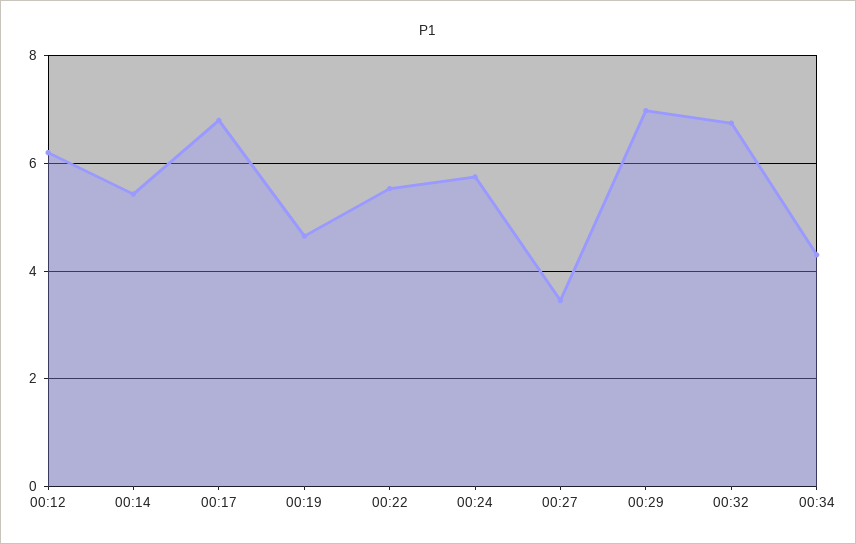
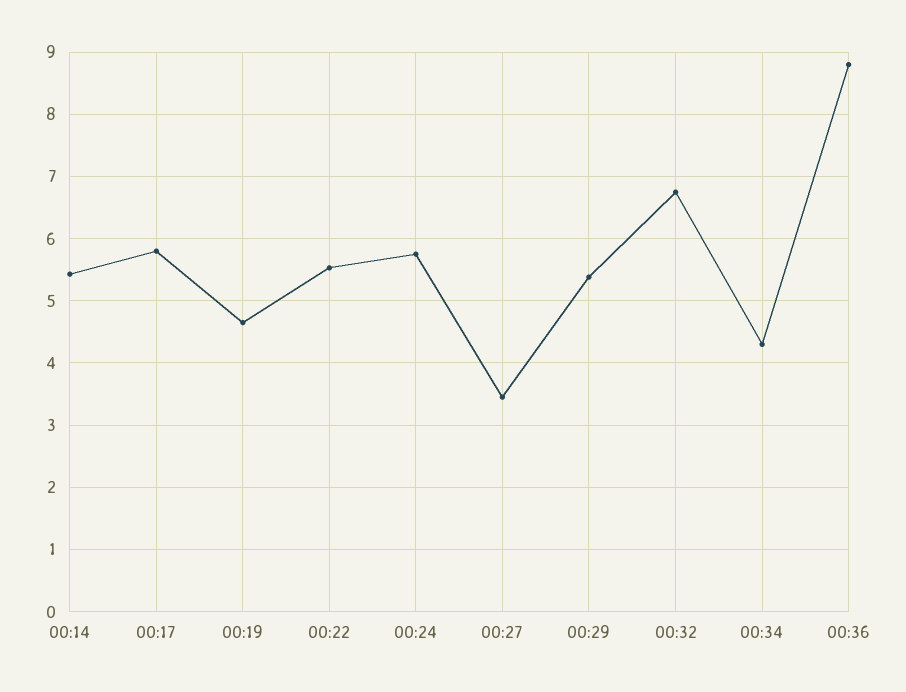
00:12: 6.2 -> none
00:17: 6.8 -> 5.8
00:29: 7 -> 5.4
00:36: none -> 8.8

